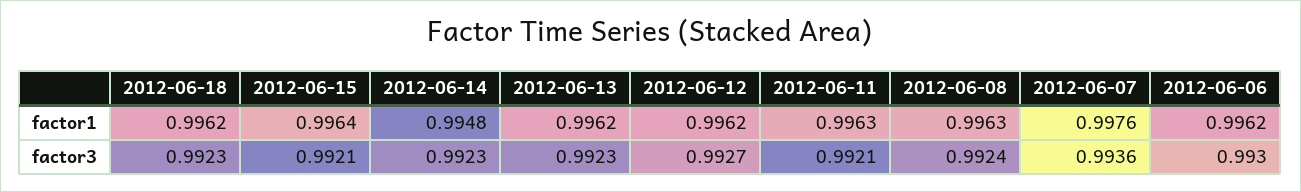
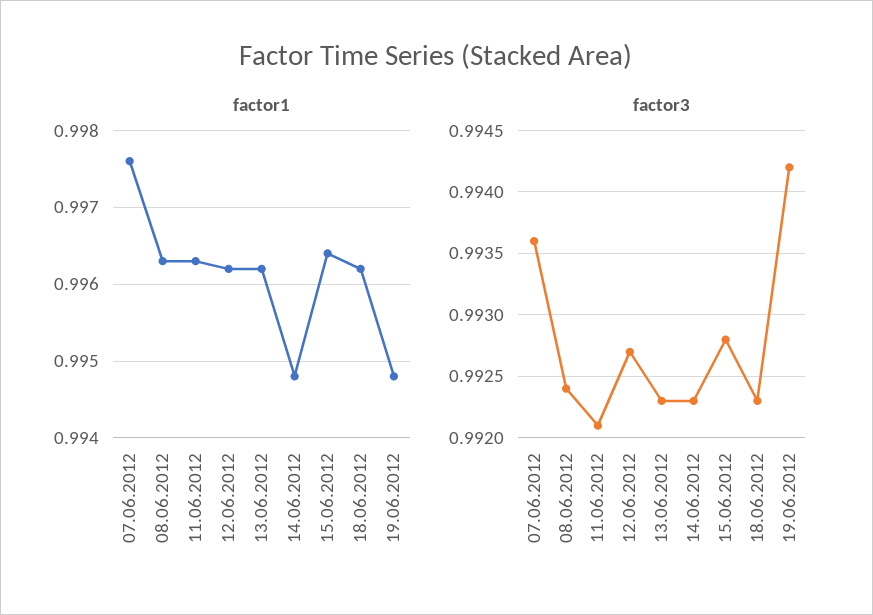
factor1, 2012-06-06: 0.9962 -> none
factor3, 2012-06-15: 0.9921 -> 0.9928
factor3, 2012-06-06: 0.993 -> none
factor1, 19.06.2012: none -> 0.9948
factor3, 19.06.2012: none -> 0.9942

